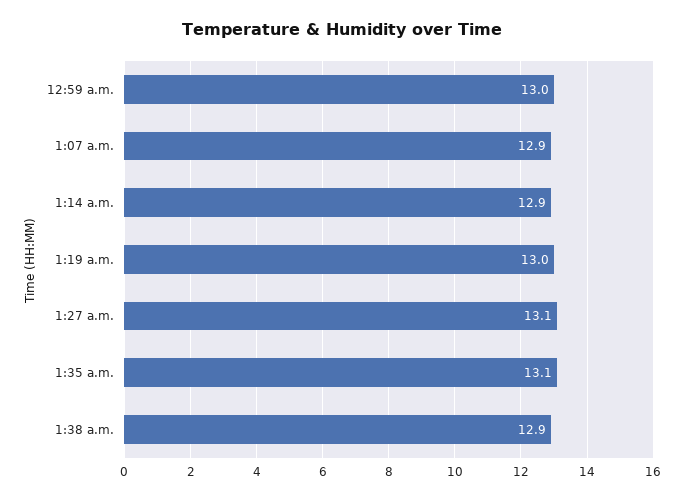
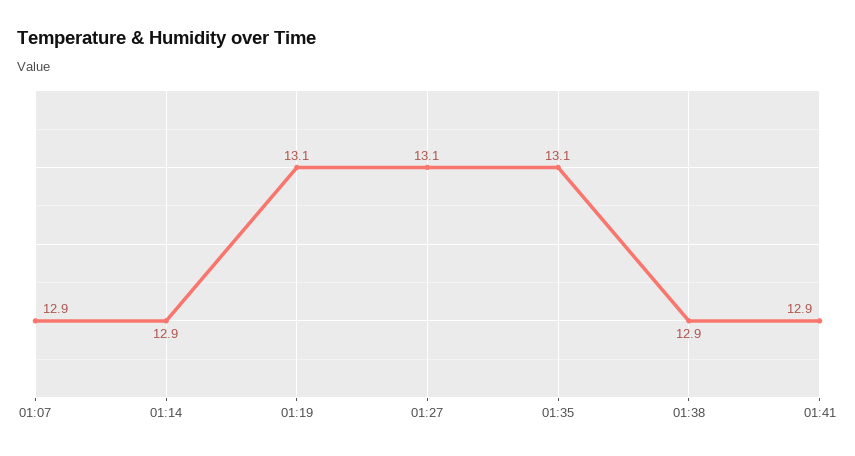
12:59 a.m.: 13 -> none
1:19 a.m.: 13 -> 13.1
01:41: none -> 12.9

